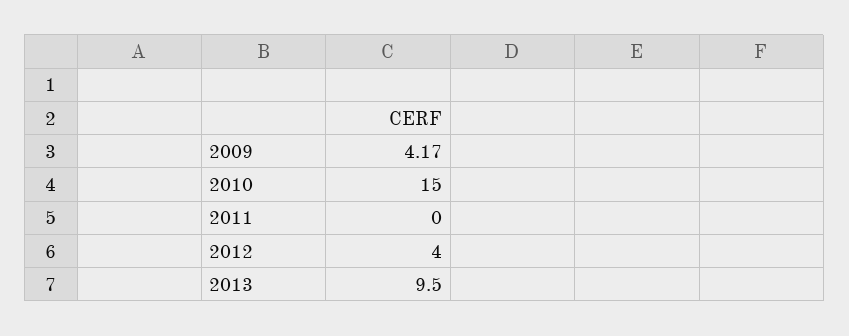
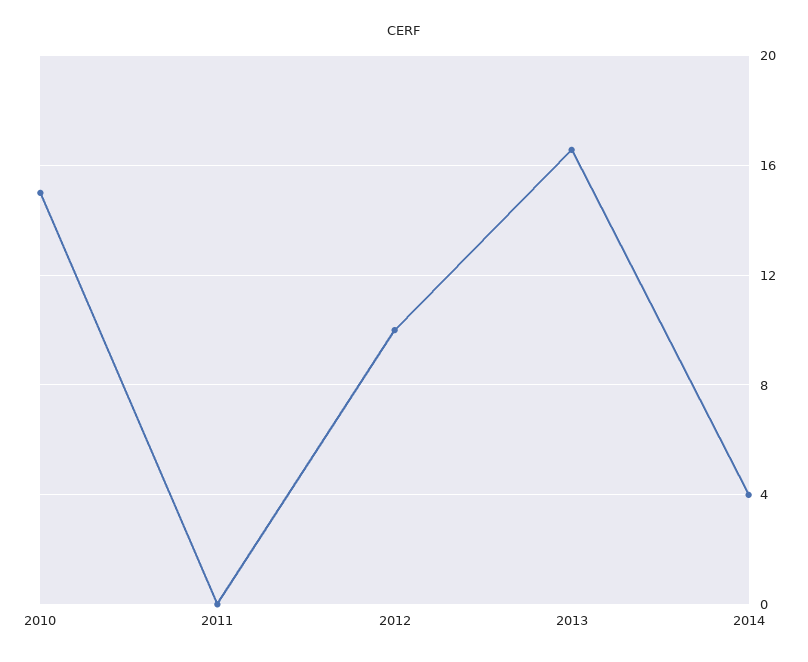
2009: 4.17 -> none
2012: 4 -> 10
2013: 9.5 -> 16.5
2014: none -> 4

